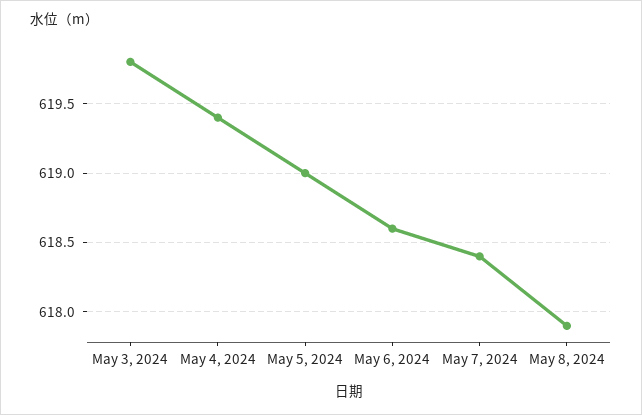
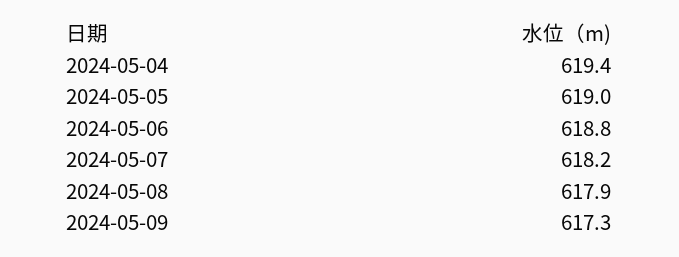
May 3, 2024: 619.8 -> none
May 6, 2024: 618.6 -> 618.8
May 7, 2024: 618.4 -> 618.2
2024-05-09: none -> 617.3

